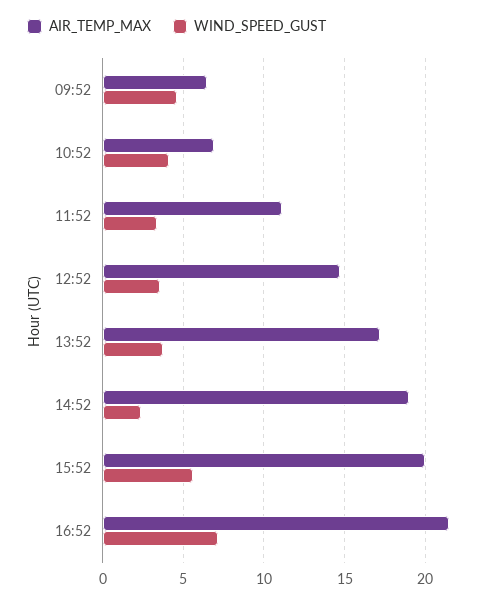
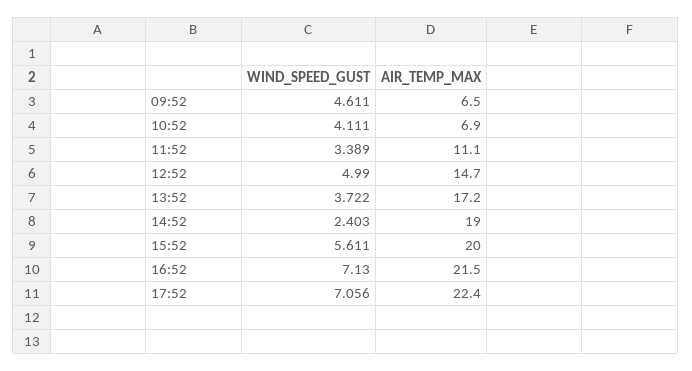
WIND_SPEED_GUST, 12:52: 3.5 -> 4.99
WIND_SPEED_GUST, 17:52: none -> 7.056
AIR_TEMP_MAX, 17:52: none -> 22.4

